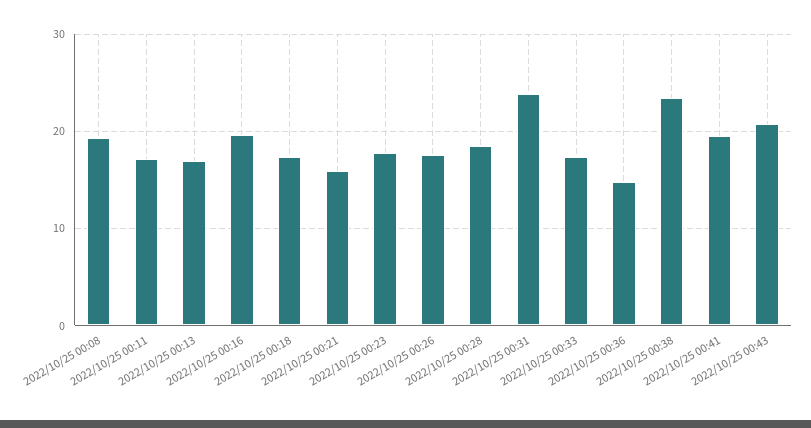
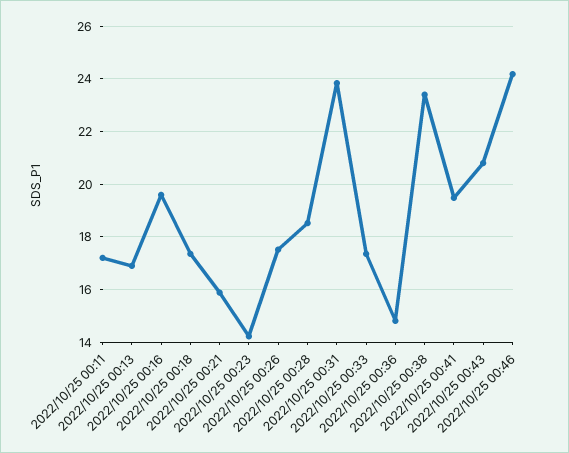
2022/10/25 00:08: 19 -> none
2022/10/25 00:23: 18 -> 14.25
2022/10/25 00:46: none -> 24.25

